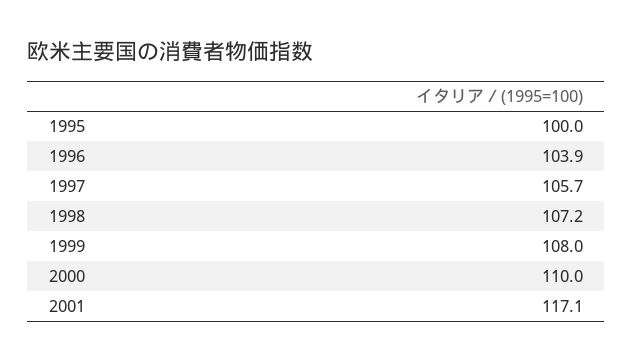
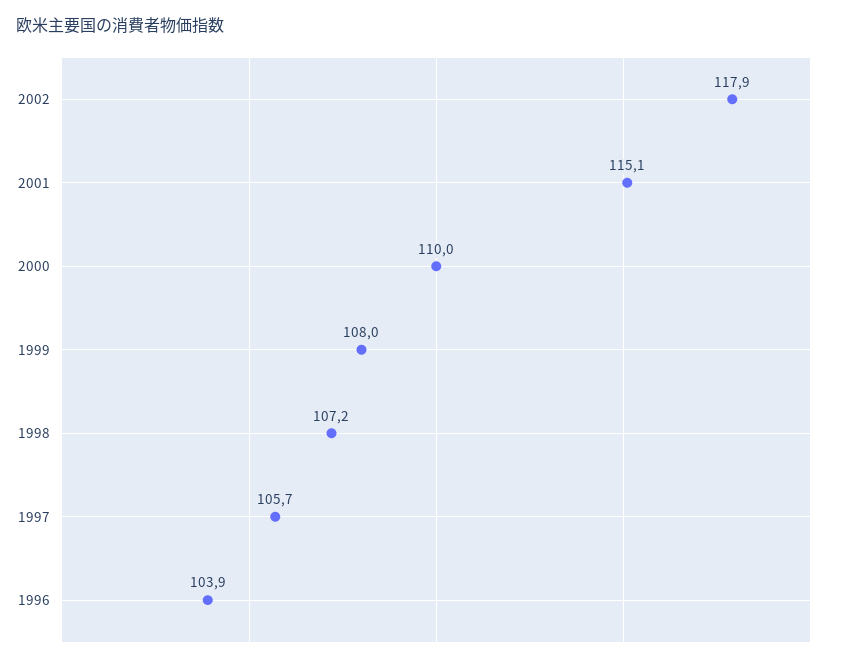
1995: 100 -> none
2001: 117.1 -> 115.1
2002: none -> 117.9

